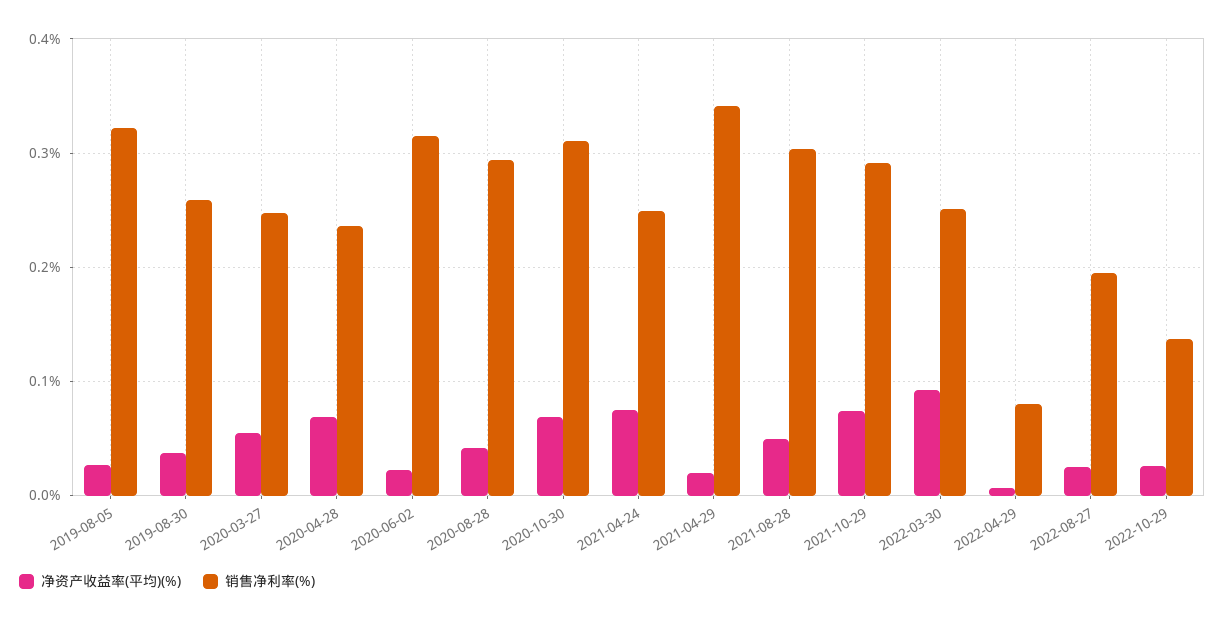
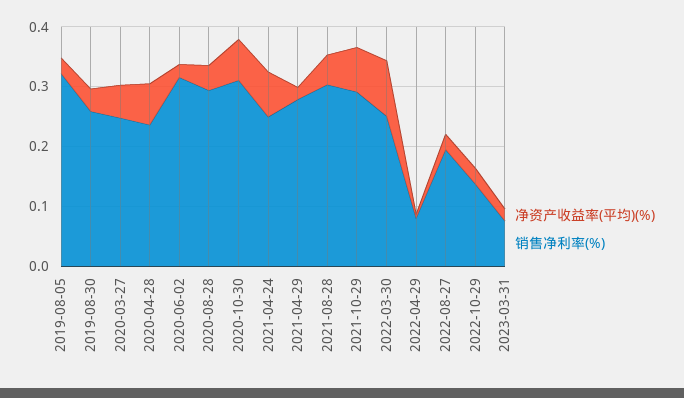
销售净利率(%), 2021-04-29: 0.34 -> 0.28
净资产收益率(平均)(%), 2023-03-31: none -> 0.02
销售净利率(%), 2023-03-31: none -> 0.08

